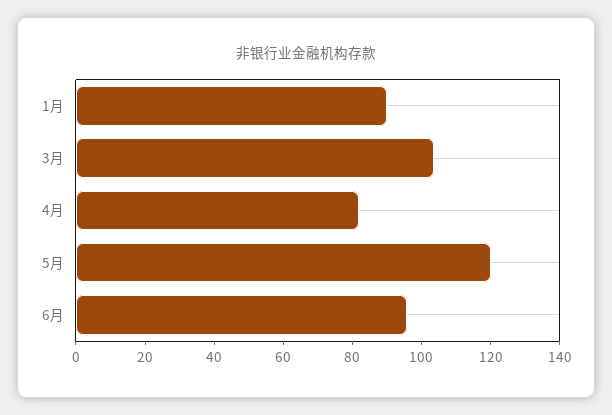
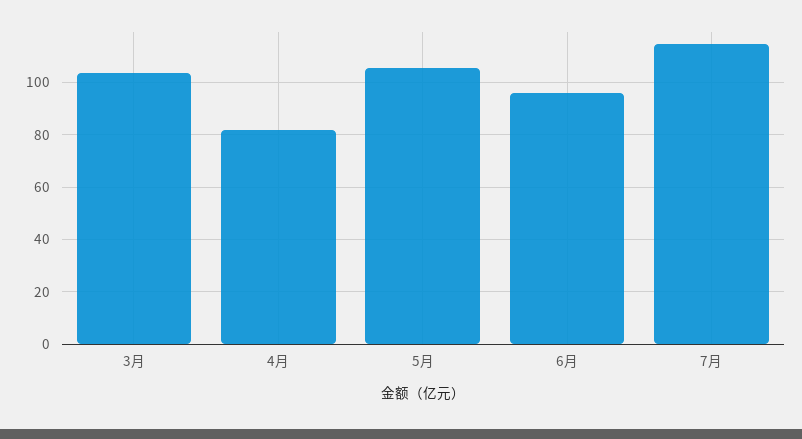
1月: 90 -> none
5月: 120 -> 105
7月: none -> 115

